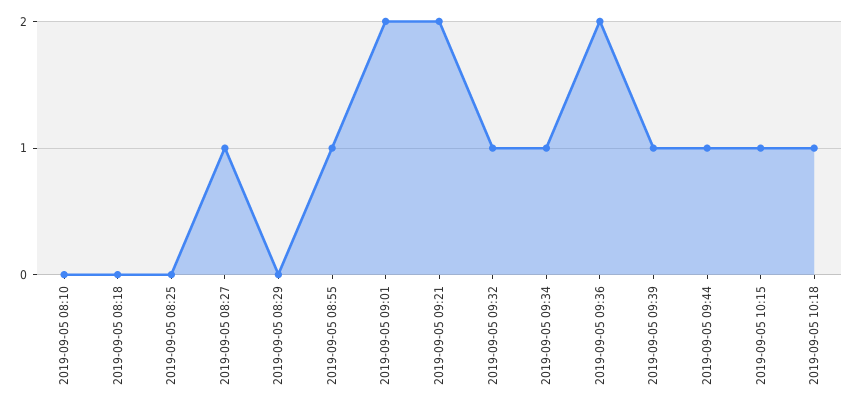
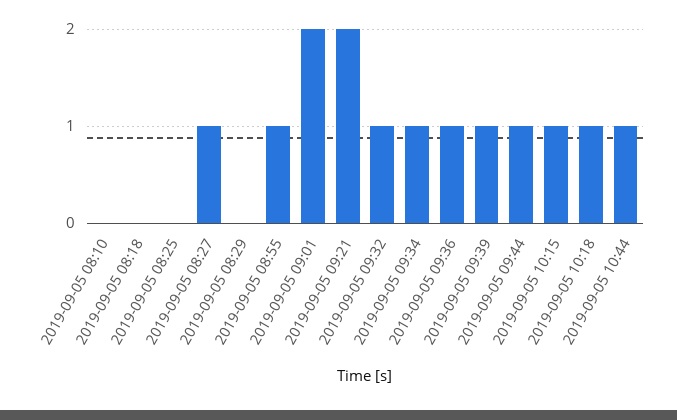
2019-09-05 09:36: 2 -> 1
2019-09-05 10:44: none -> 1

